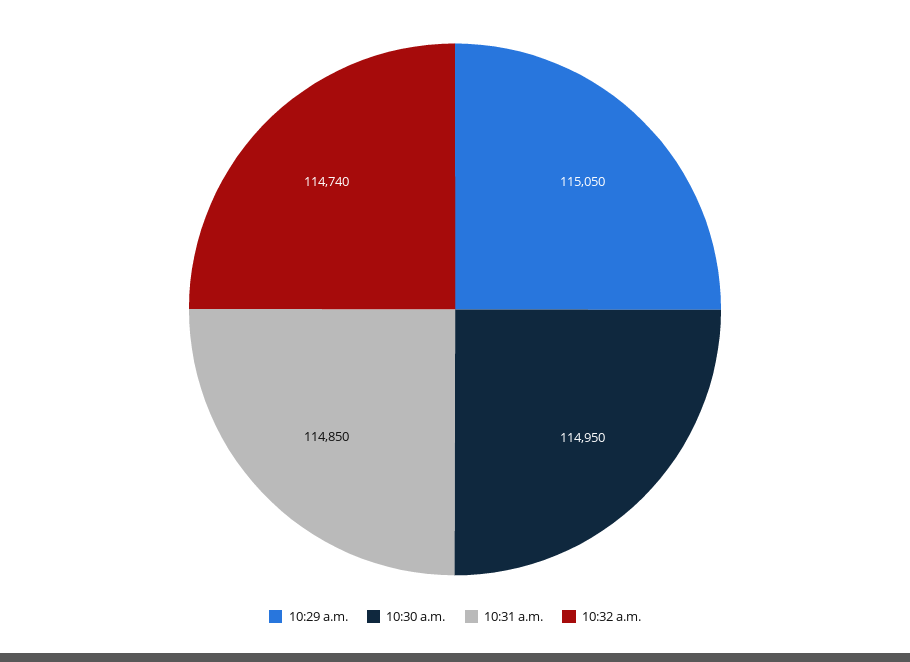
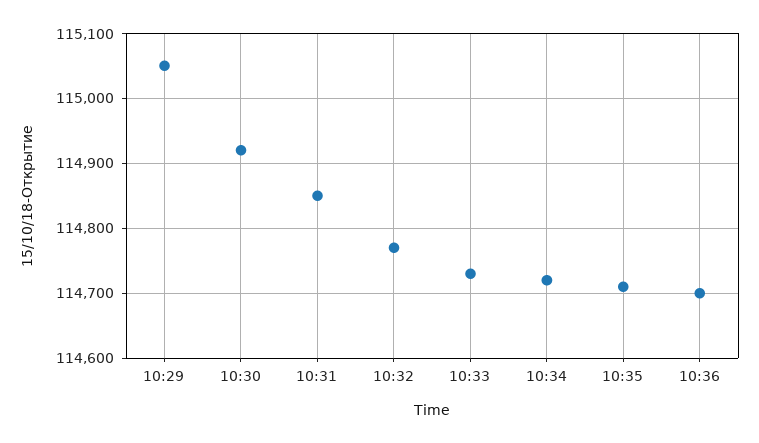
10:30 a.m.: 114950 -> 114920
10:32 a.m.: 114740 -> 114770
10:33: none -> 114730
10:34: none -> 114720
10:35: none -> 114710
10:36: none -> 114700

